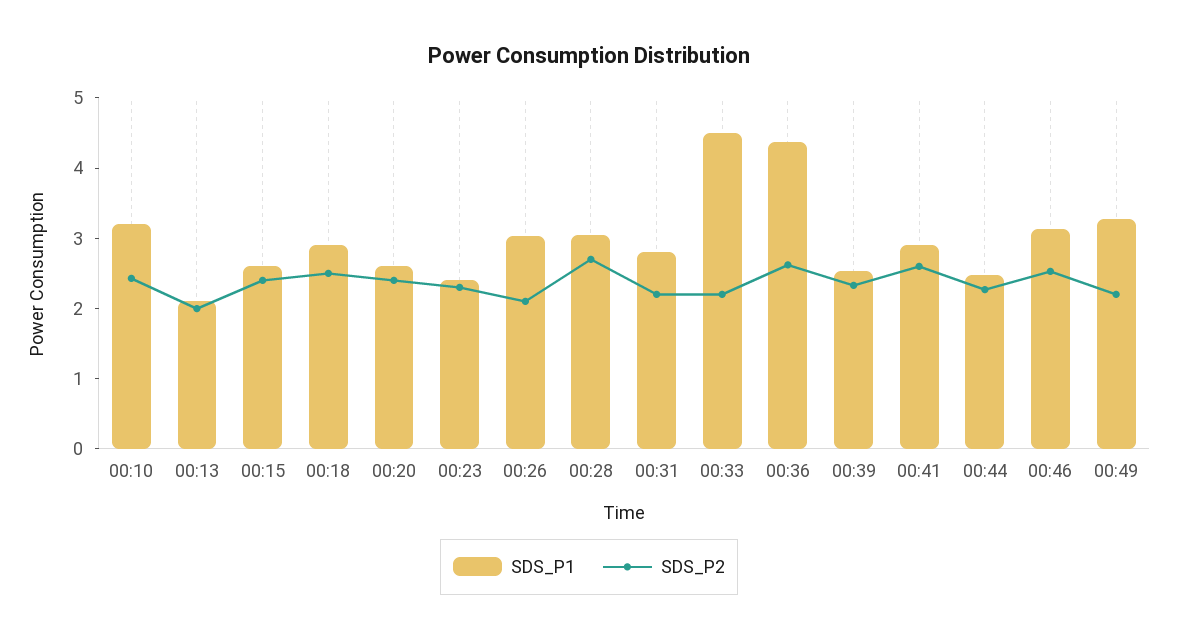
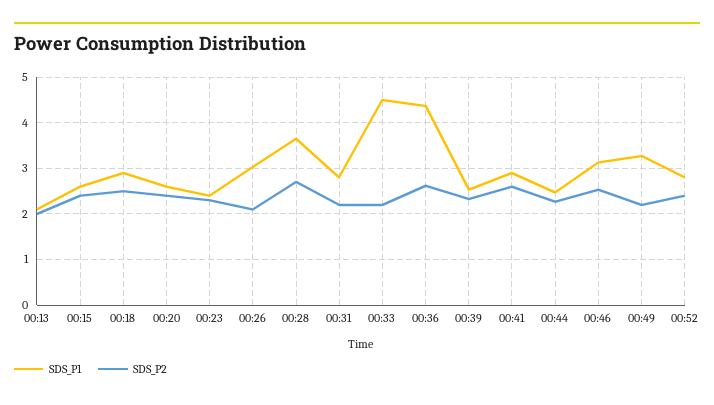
SDS_P1, 00:10: 3.2 -> none
SDS_P2, 00:10: 2.4 -> none
SDS_P1, 00:28: 3 -> 3.6
SDS_P1, 00:52: none -> 2.8
SDS_P2, 00:52: none -> 2.4

